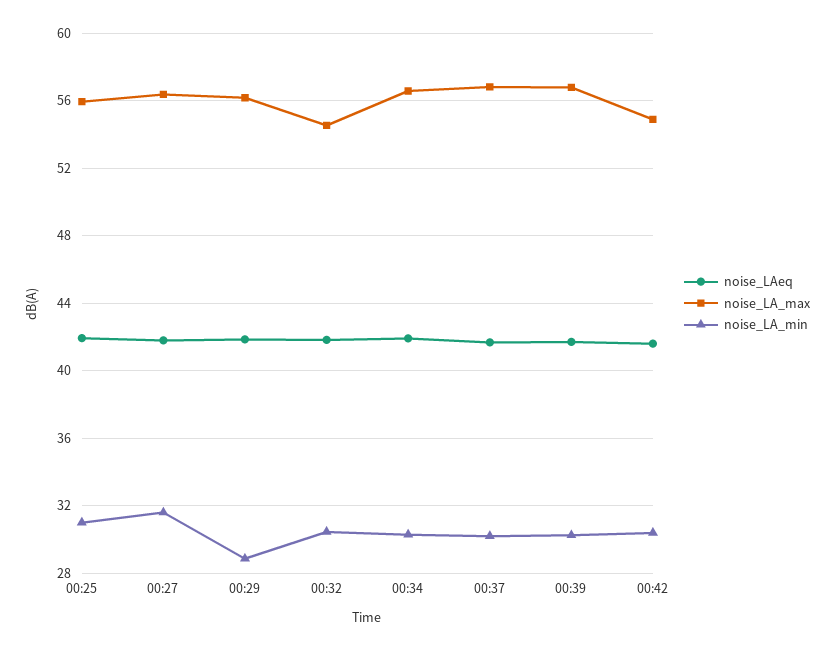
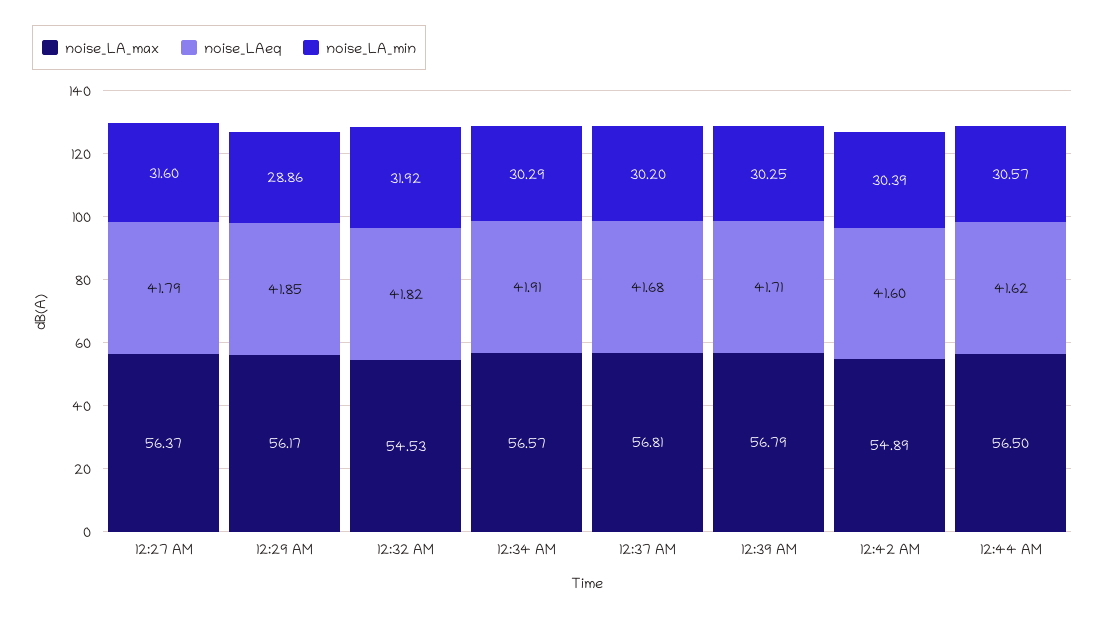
noise_LAeq, 00:25: 42 -> none
noise_LA_max, 00:25: 56 -> none
noise_LA_min, 00:25: 31 -> none
noise_LA_min, 00:32: 30.5 -> 31.92
noise_LA_max, 12:44 AM: none -> 56.5
noise_LAeq, 12:44 AM: none -> 41.62
noise_LA_min, 12:44 AM: none -> 30.57

